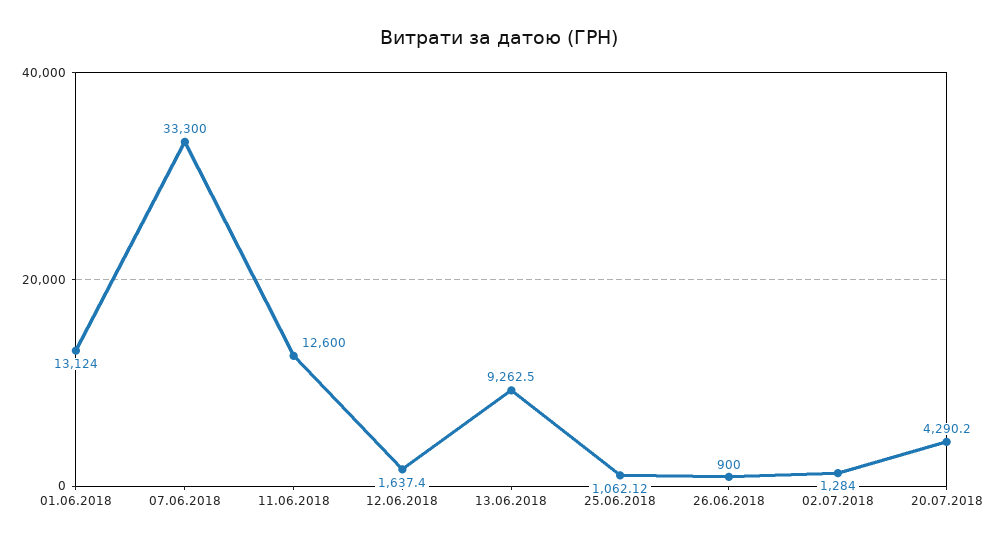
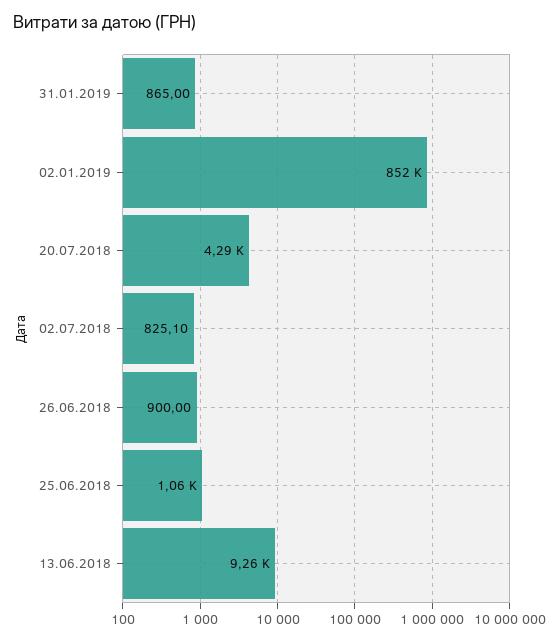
01.06.2018: 13124 -> none
07.06.2018: 33300 -> none
11.06.2018: 12600 -> none
12.06.2018: 1637.4 -> none
02.07.2018: 1284 -> 825.1
31.01.2019: none -> 865
02.01.2019: none -> 852000

